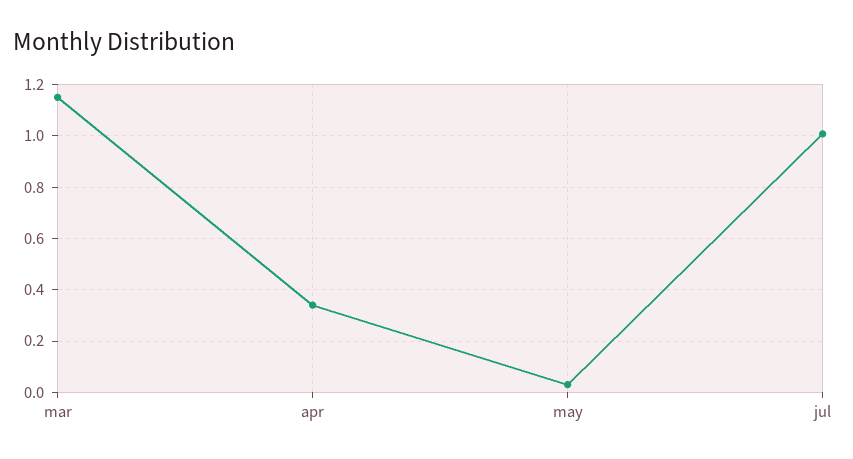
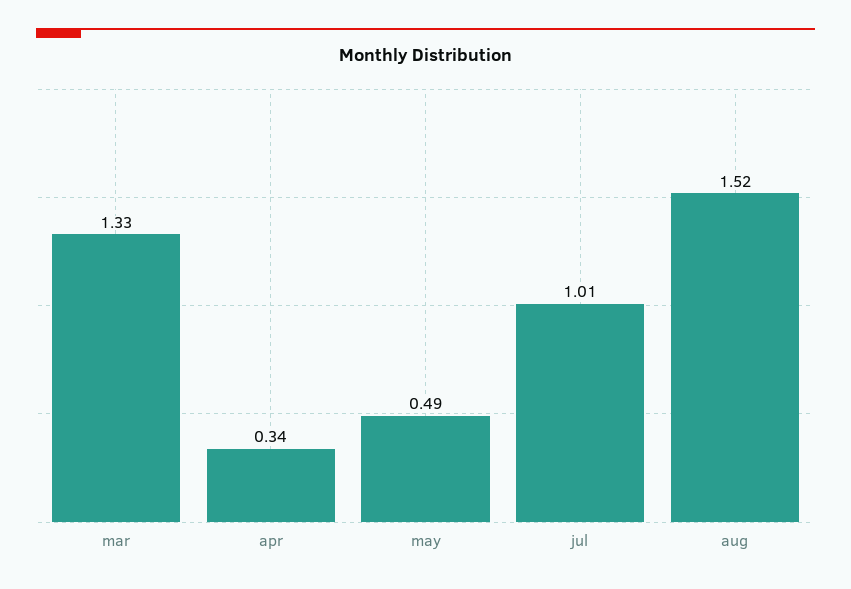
mar: 1.15 -> 1.33
may: 0.025 -> 0.49
aug: none -> 1.52

